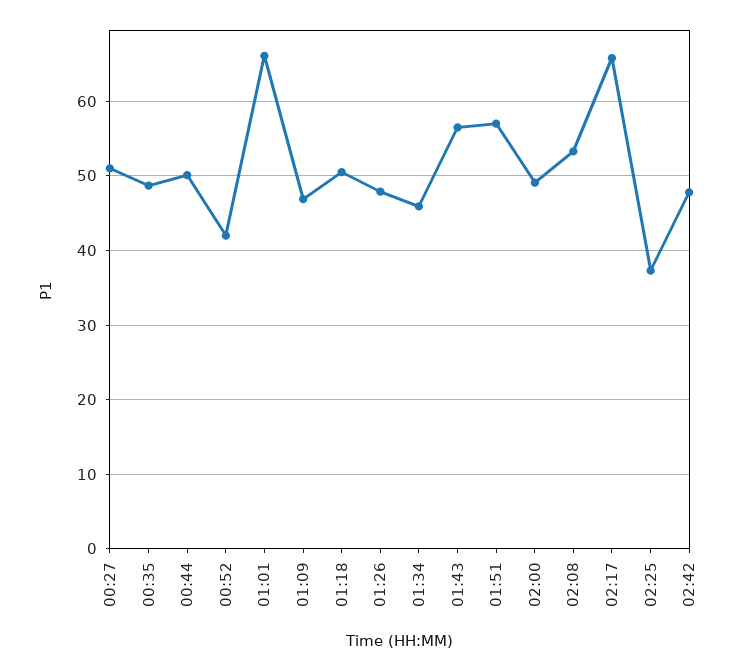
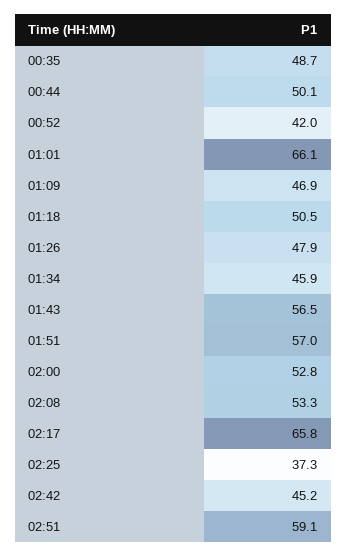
00:27: 51 -> none
02:00: 49 -> 52.8
02:42: 48 -> 45.2
02:51: none -> 59.1

